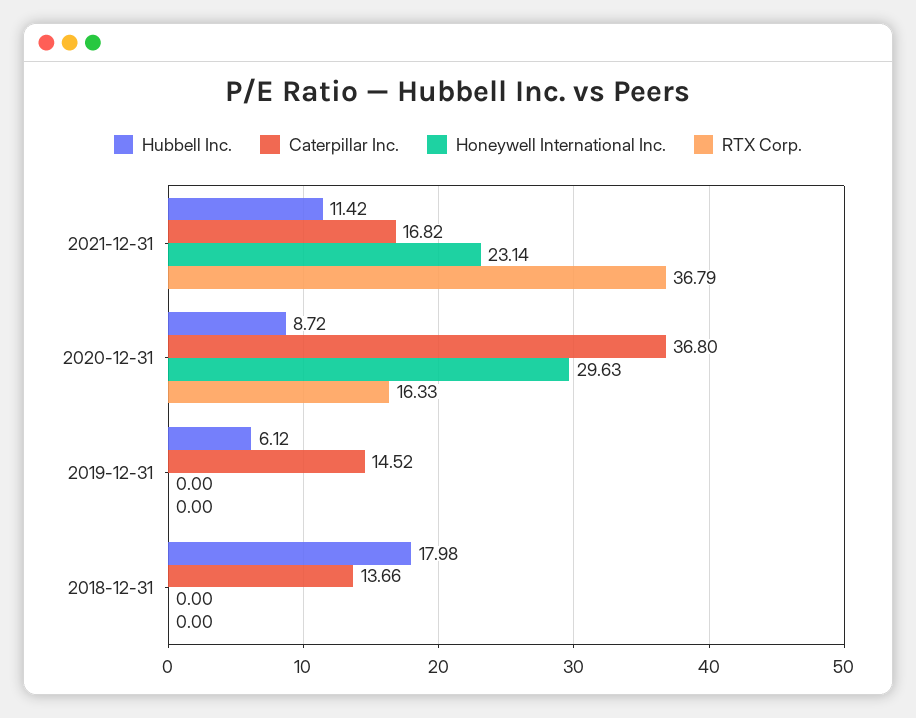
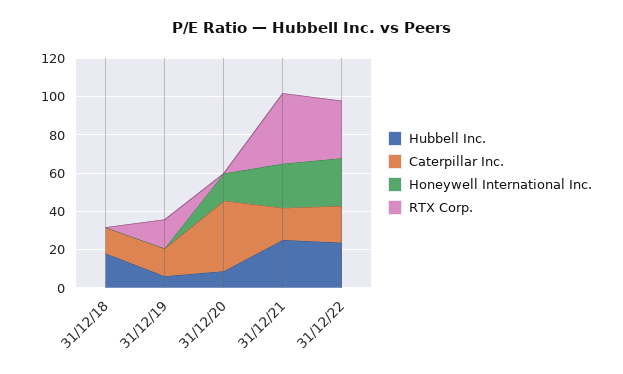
Hubbell Inc., 2021-12-31: 11.42 -> 25
Honeywell International Inc., 2020-12-31: 29.63 -> 15
RTX Corp., 2020-12-31: 16.33 -> 0
RTX Corp., 2019-12-31: 0 -> 15
Hubbell Inc., 31/12/22: none -> 25
Caterpillar Inc., 31/12/22: none -> 20
Honeywell International Inc., 31/12/22: none -> 25
RTX Corp., 31/12/22: none -> 30

